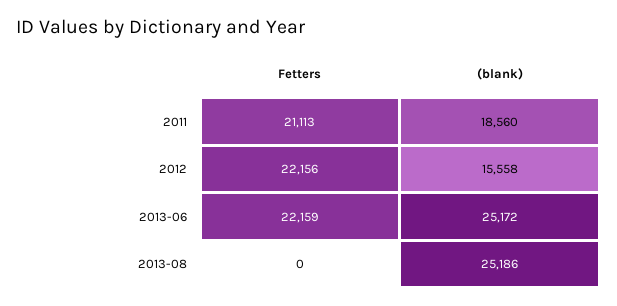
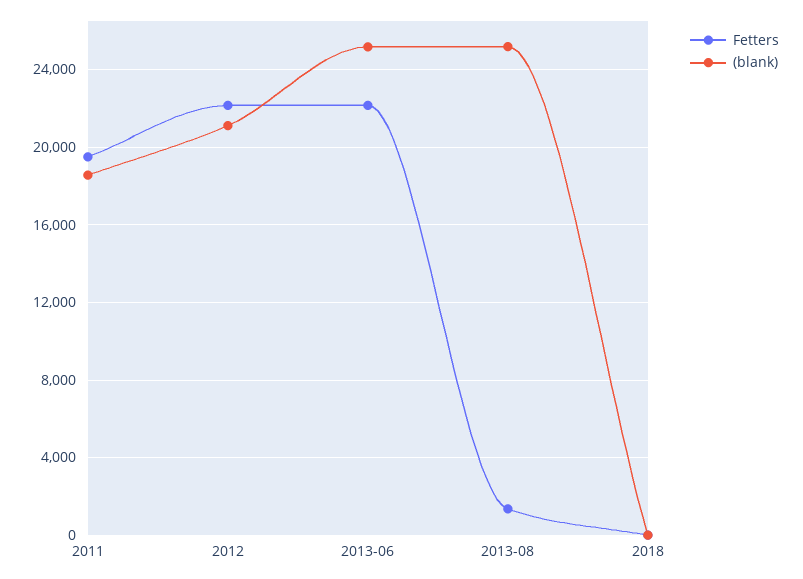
Fetters, 2011: 21113 -> 19500
(blank), 2012: 15558 -> 21000
Fetters, 2013-08: 0 -> 1500
Fetters, 2018: none -> 0
(blank), 2018: none -> 0

